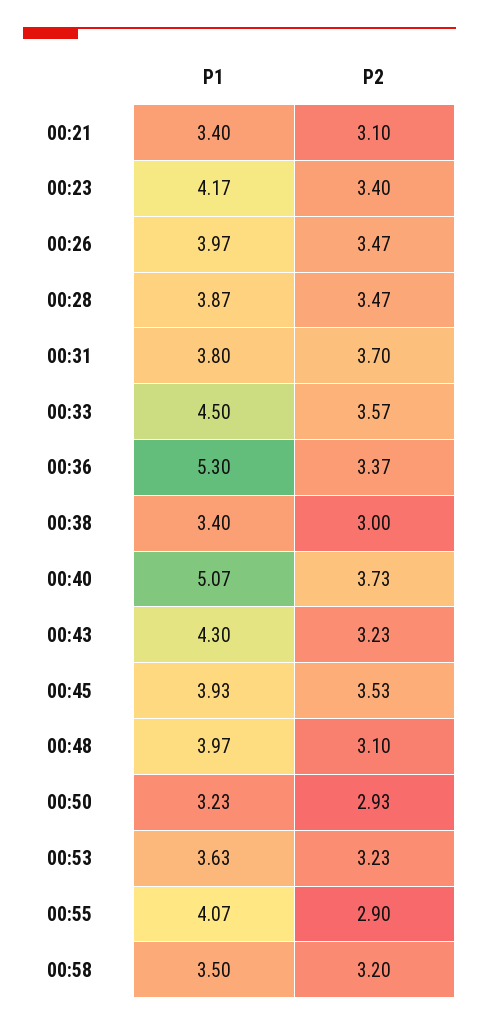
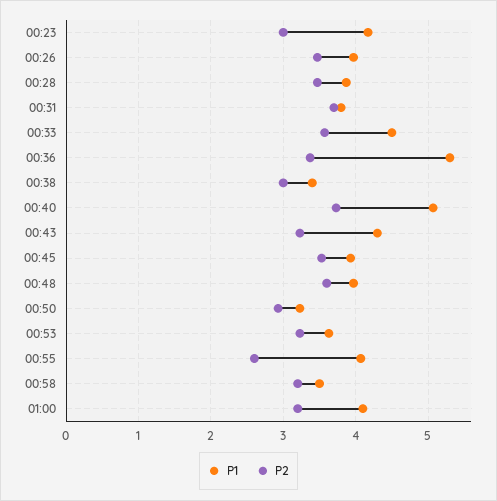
P1, 00:21: 3.4 -> none
P2, 00:21: 3.1 -> none
P2, 00:23: 3.4 -> 3
P2, 00:48: 3.1 -> 3.6
P2, 00:55: 2.9 -> 2.6
P1, 01:00: none -> 4.1
P2, 01:00: none -> 3.2

